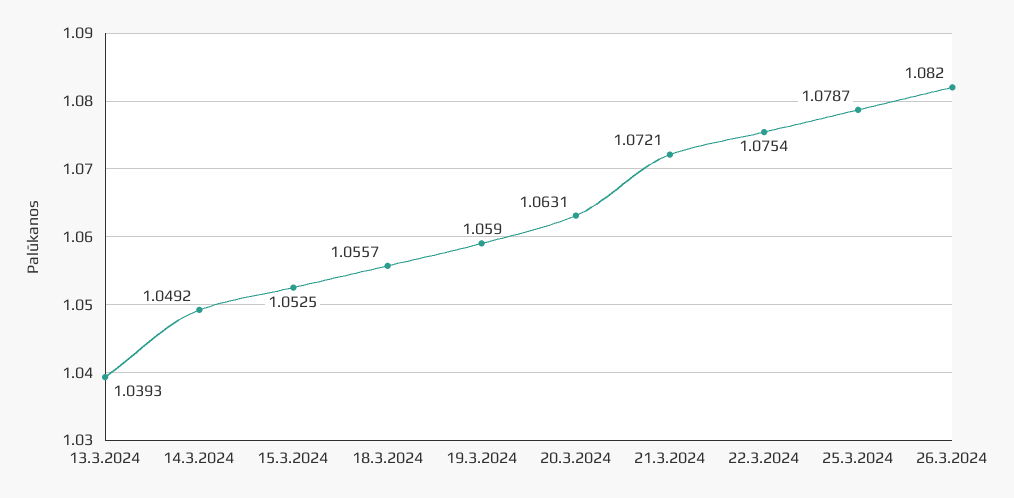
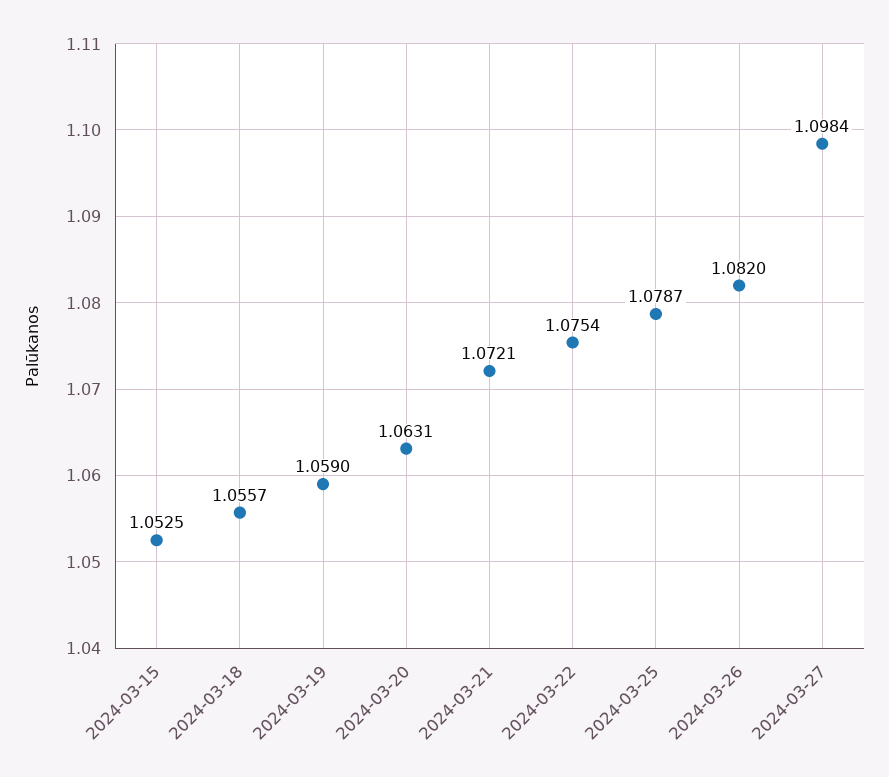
13.3.2024: 1.0393 -> none
14.3.2024: 1.0492 -> none
2024-03-27: none -> 1.0984

